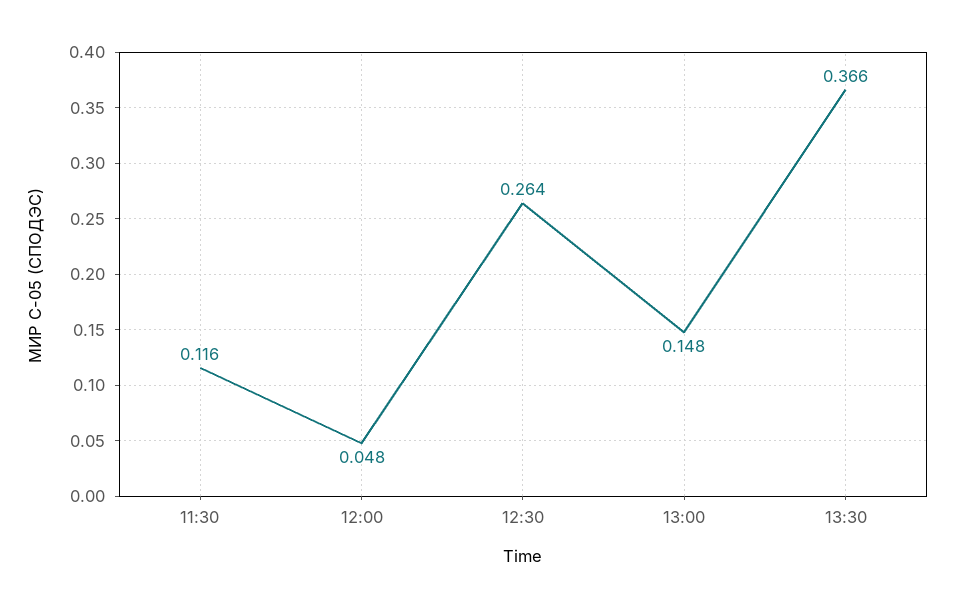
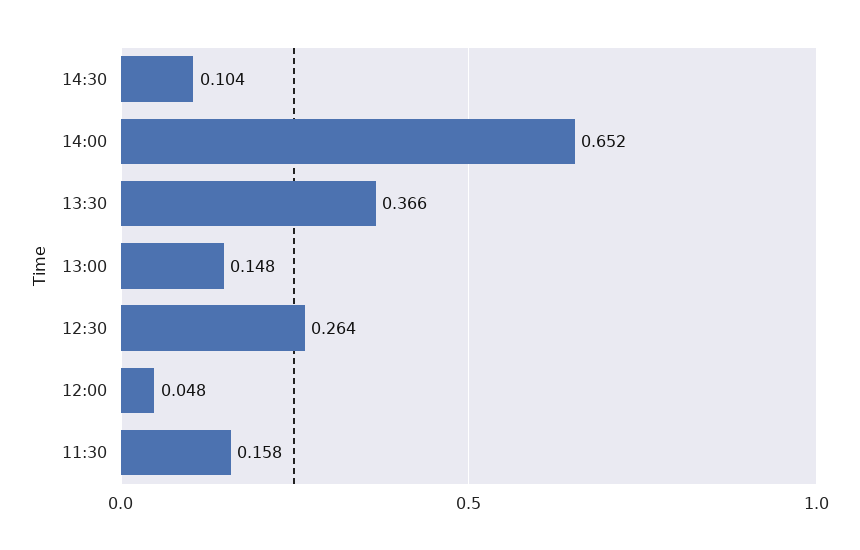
11:30: 0.116 -> 0.158
14:30: none -> 0.104
14:00: none -> 0.652

